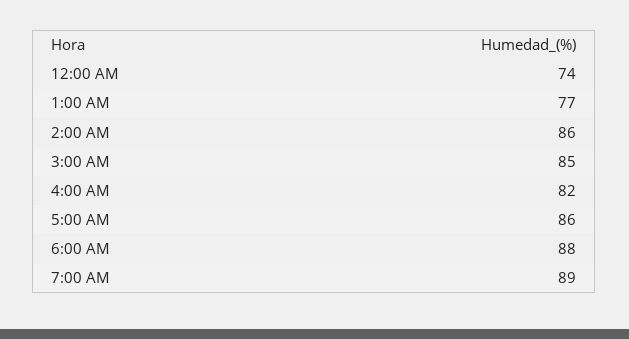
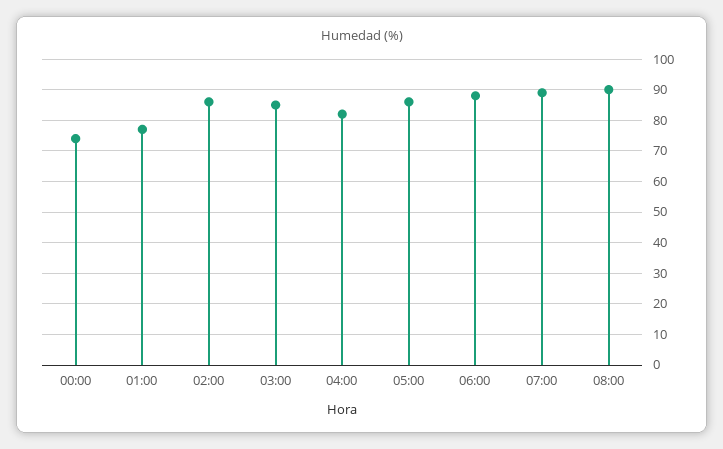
08:00: none -> 90

